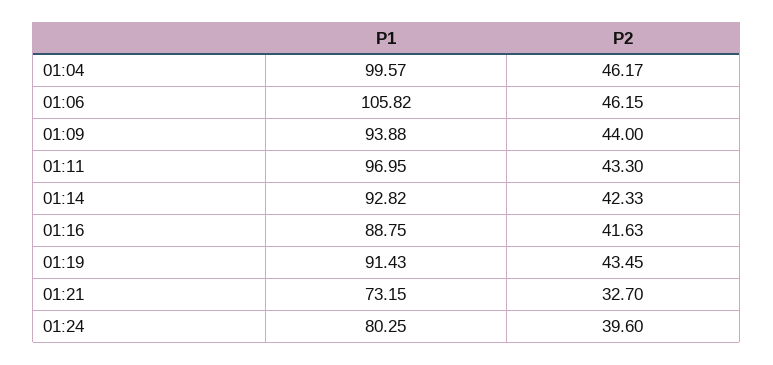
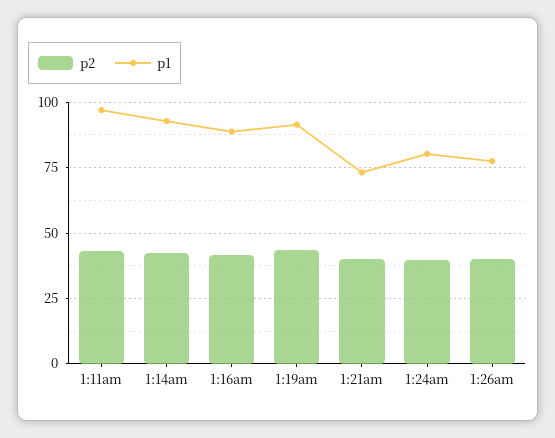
P1, 01:04: 99.57 -> none
P2, 01:04: 46.17 -> none
P1, 01:06: 105.82 -> none
P2, 01:06: 46.15 -> none
P1, 01:09: 93.88 -> none
P2, 01:09: 44 -> none
P2, 01:21: 32.7 -> 40
P2, 1:26am: none -> 40
P1, 1:26am: none -> 77.5

